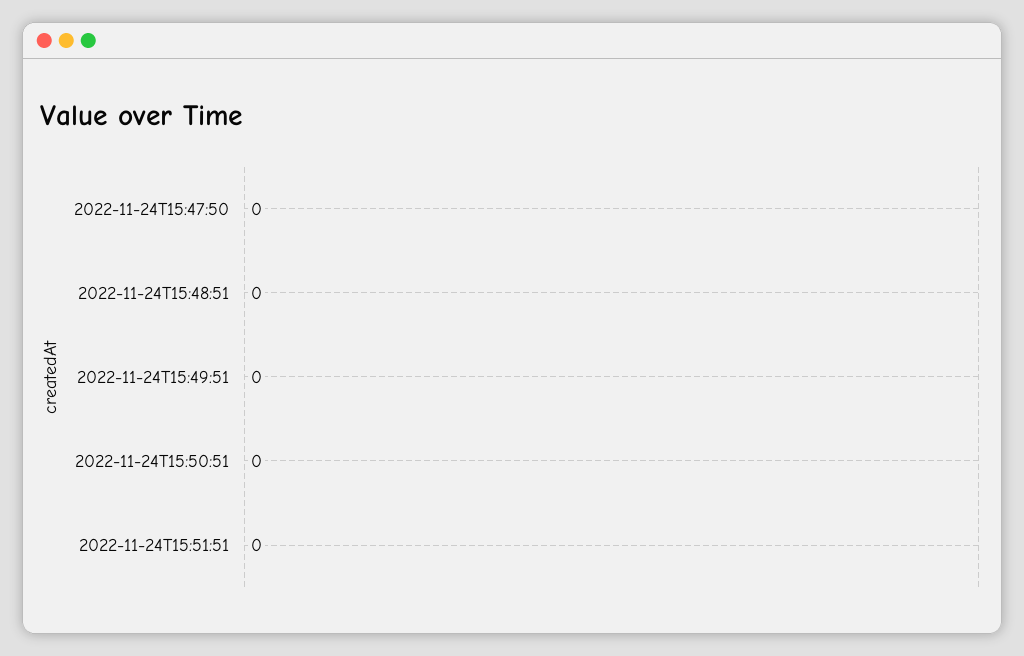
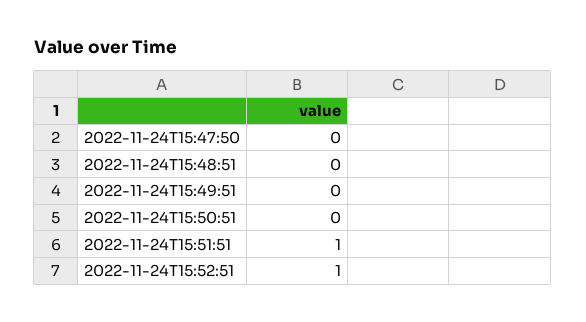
2022-11-24T15:51:51: 0 -> 1
2022-11-24T15:52:51: none -> 1

